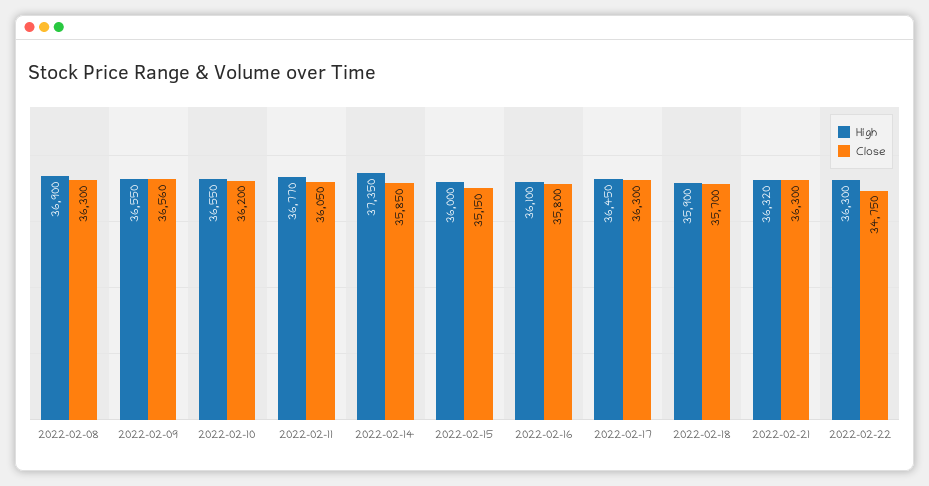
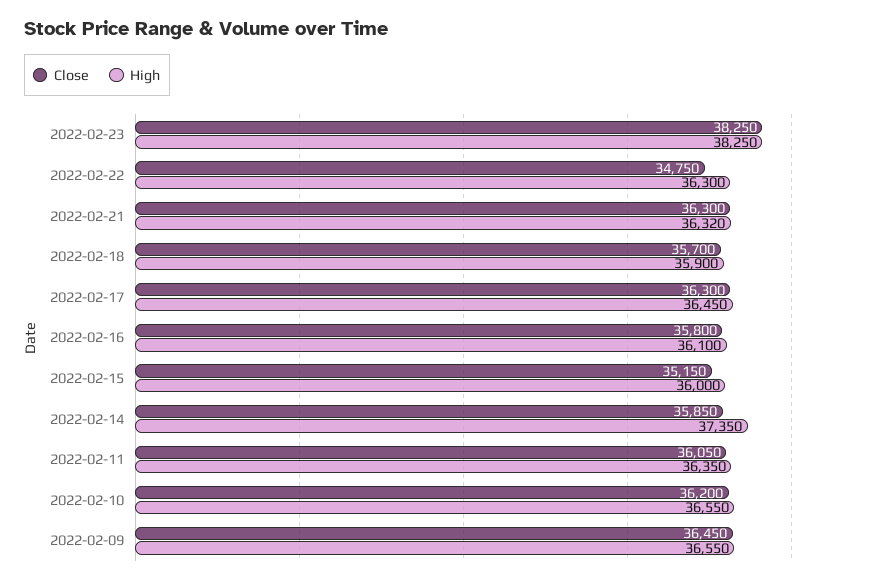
High, 2022-02-08: 36900 -> none
Close, 2022-02-08: 36300 -> none
Close, 2022-02-09: 36560 -> 36450
High, 2022-02-11: 36770 -> 36350
Close, 2022-02-23: none -> 38250
High, 2022-02-23: none -> 38250

